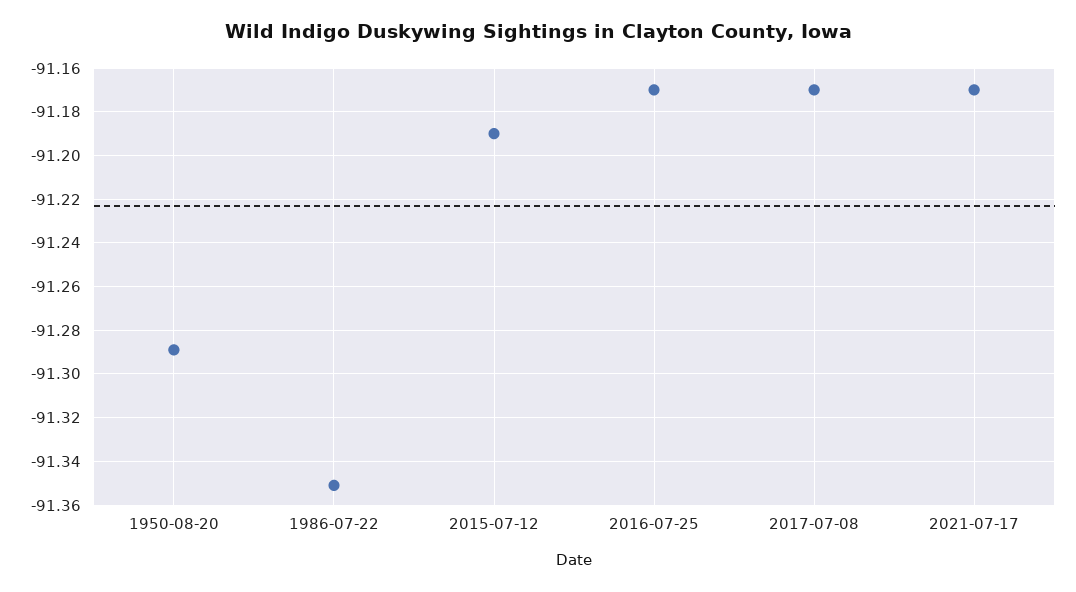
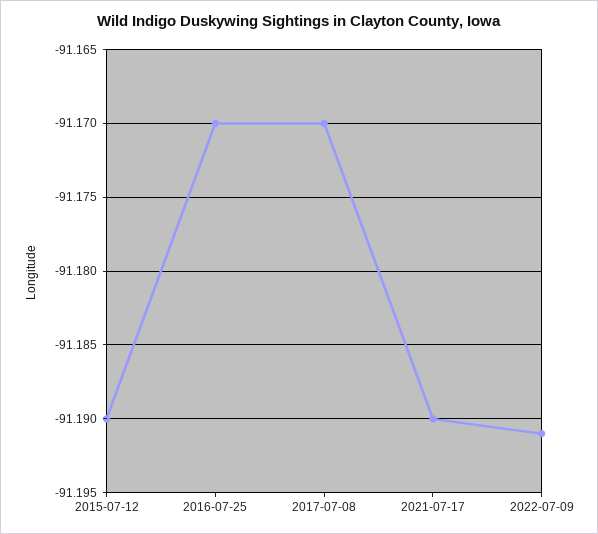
1950-08-20: -91.29 -> none
1986-07-22: -91.35 -> none
2021-07-17: -91.17 -> -91.19
2022-07-09: none -> -91.191

